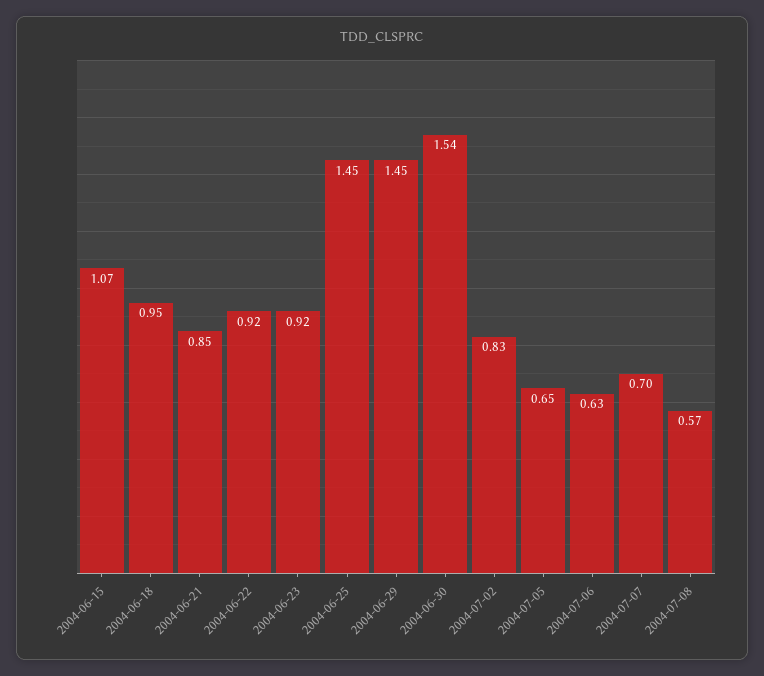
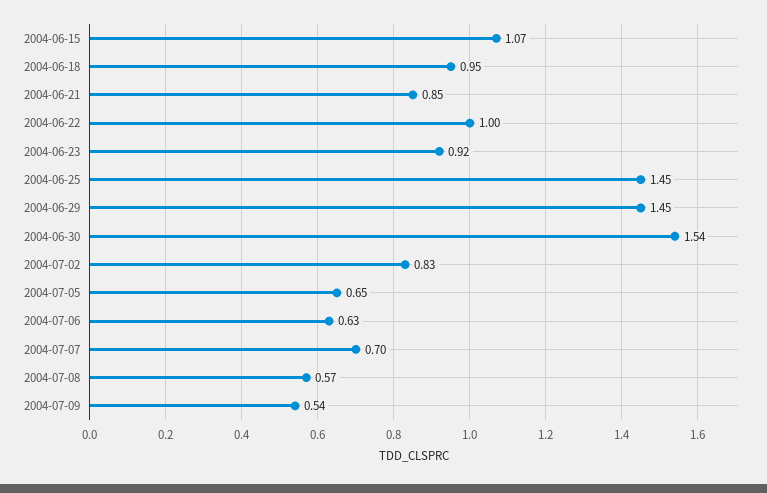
2004-06-22: 0.92 -> 1
2004-07-09: none -> 0.54

